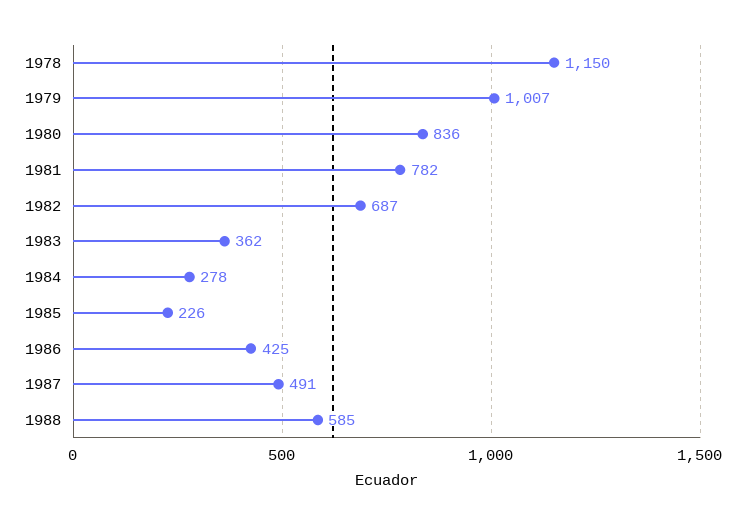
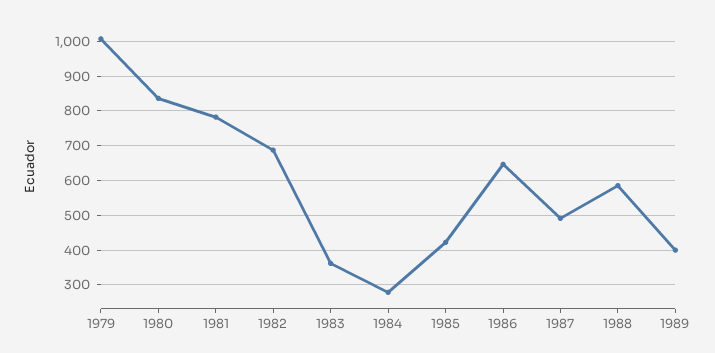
1978: 1150 -> none
1985: 226 -> 420
1986: 425 -> 640
1989: none -> 400

